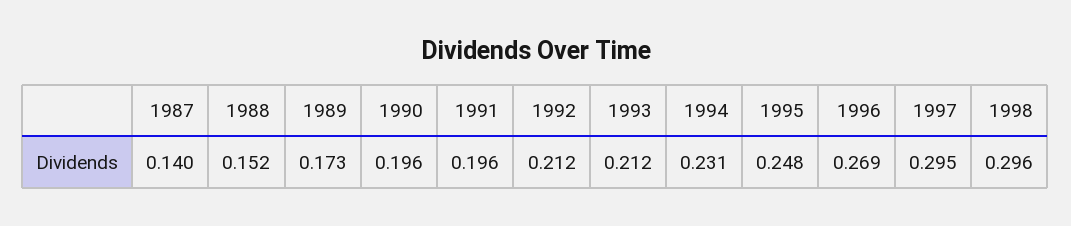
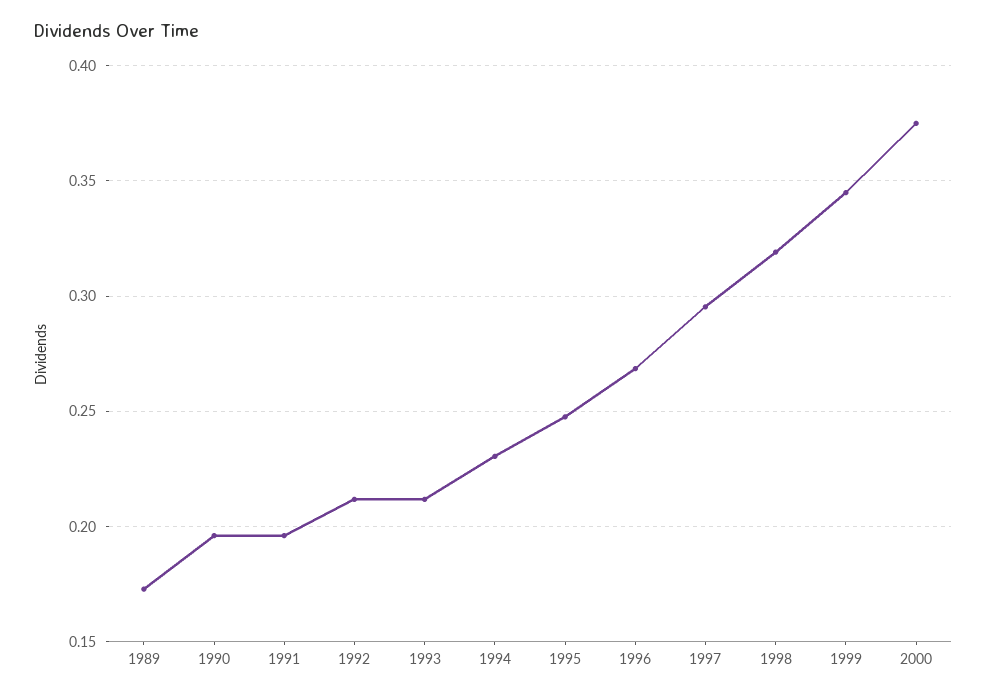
1987: 0.14 -> none
1988: 0.152 -> none
1998: 0.296 -> 0.32
1999: none -> 0.345
2000: none -> 0.375

